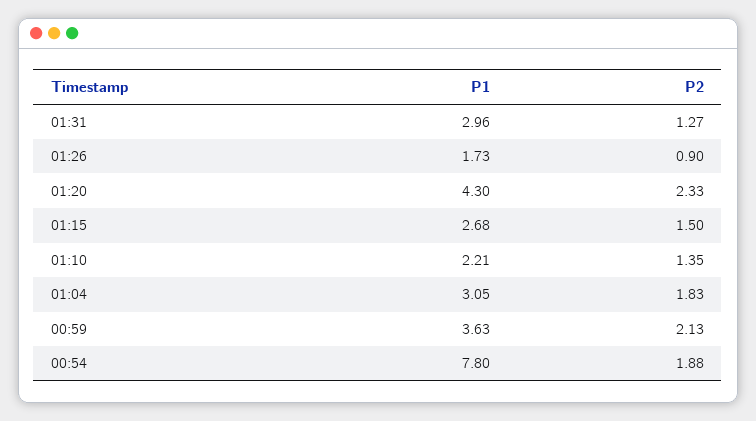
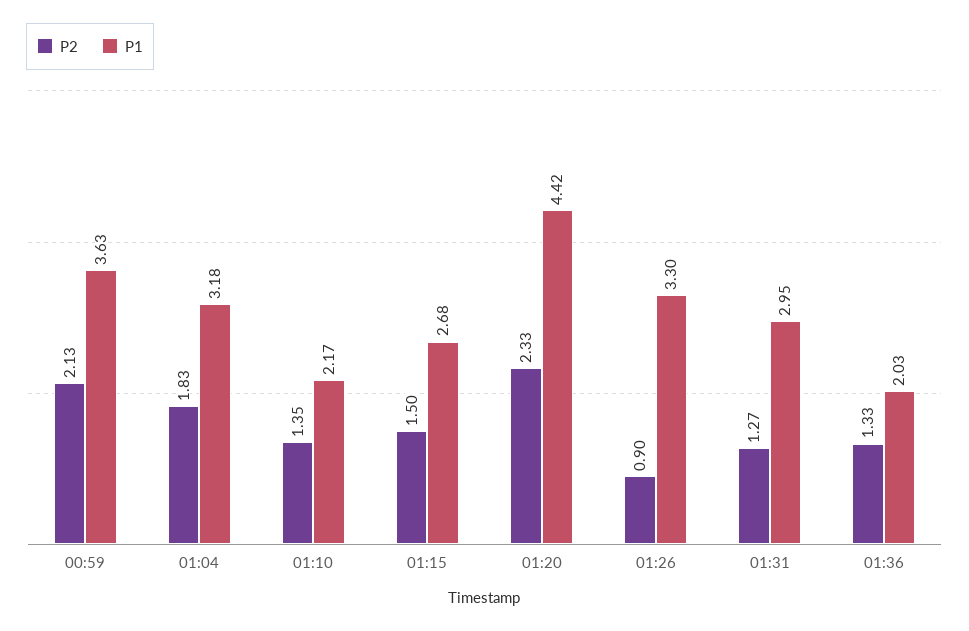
P1, 01:31: 2.96 -> 2.95
P1, 01:26: 1.73 -> 3.3
P1, 01:20: 4.3 -> 4.42
P1, 01:10: 2.21 -> 2.17
P1, 01:04: 3.05 -> 3.18
P1, 00:54: 7.8 -> none
P2, 00:54: 1.88 -> none
P2, 01:36: none -> 1.33
P1, 01:36: none -> 2.03

